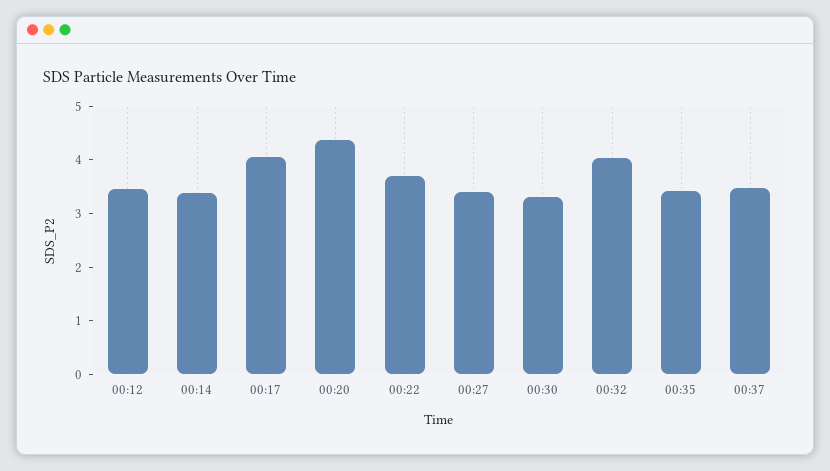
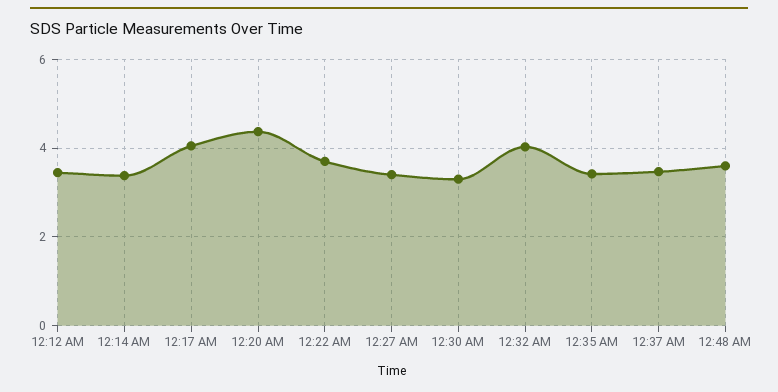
12:48 AM: none -> 3.6

